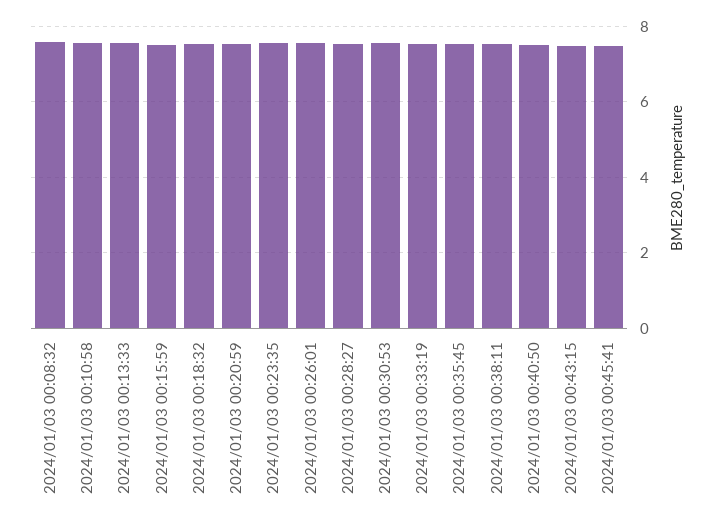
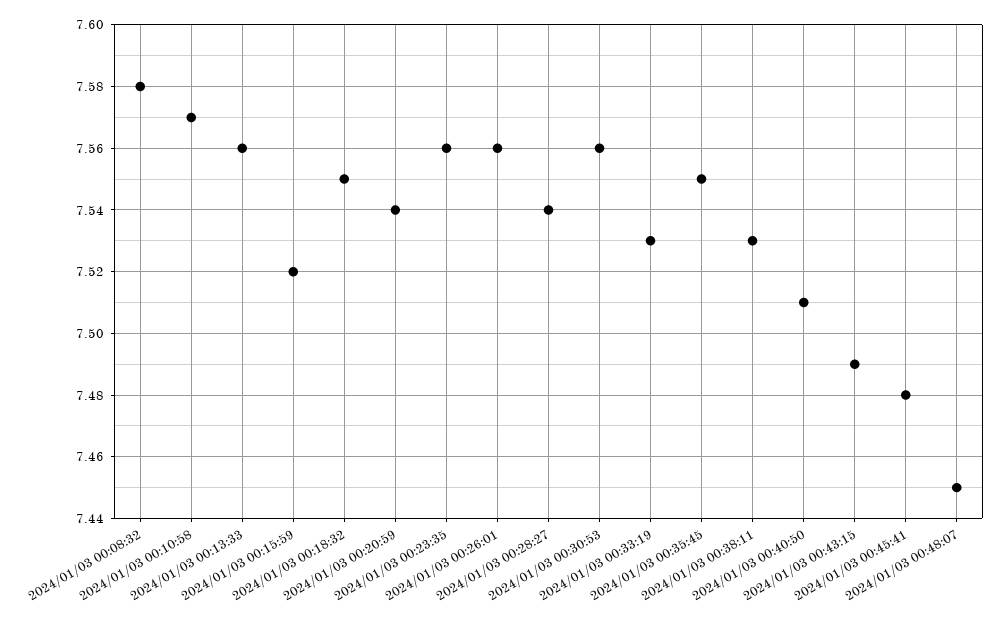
2024/01/03 00:48:07: none -> 7.45

